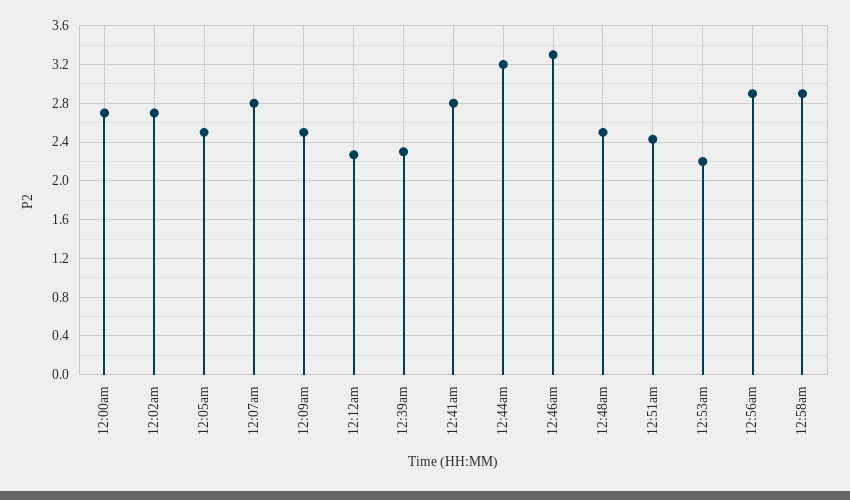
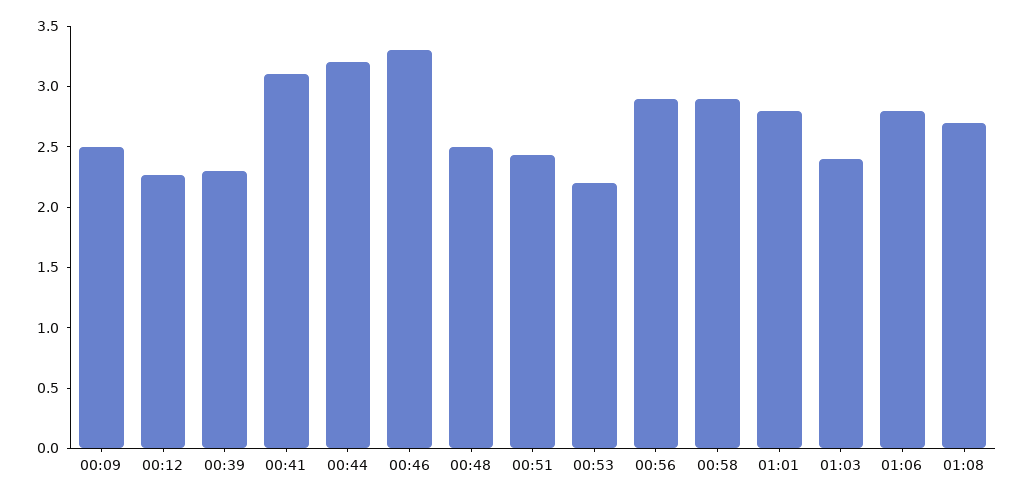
12:00am: 2.7 -> none
12:02am: 2.7 -> none
12:05am: 2.5 -> none
12:07am: 2.8 -> none
12:41am: 2.8 -> 3.1
01:01: none -> 2.8
01:03: none -> 2.4
01:06: none -> 2.8
01:08: none -> 2.7

